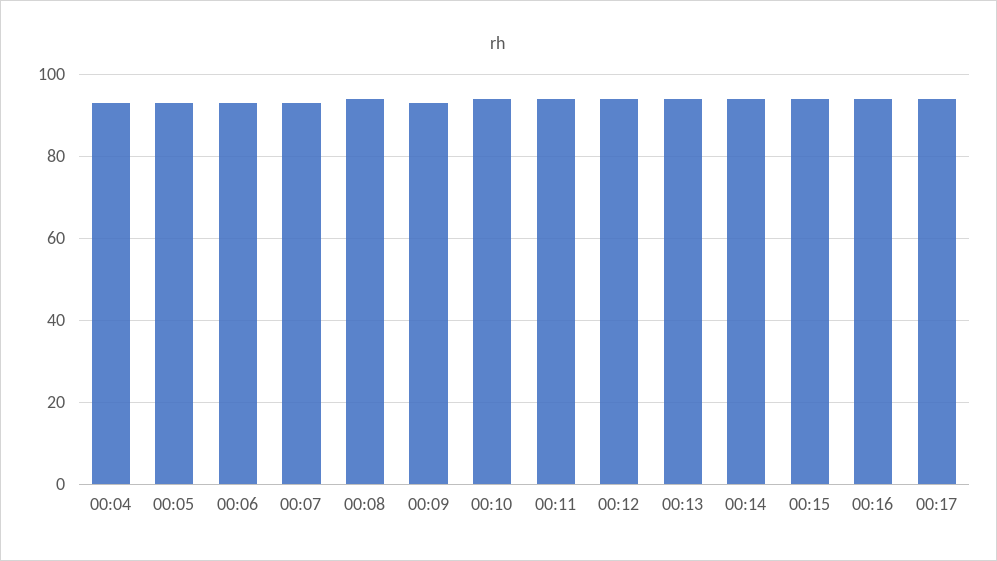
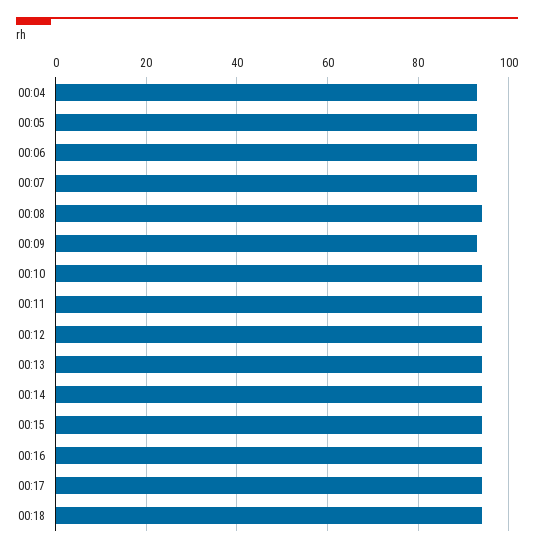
00:18: none -> 95

